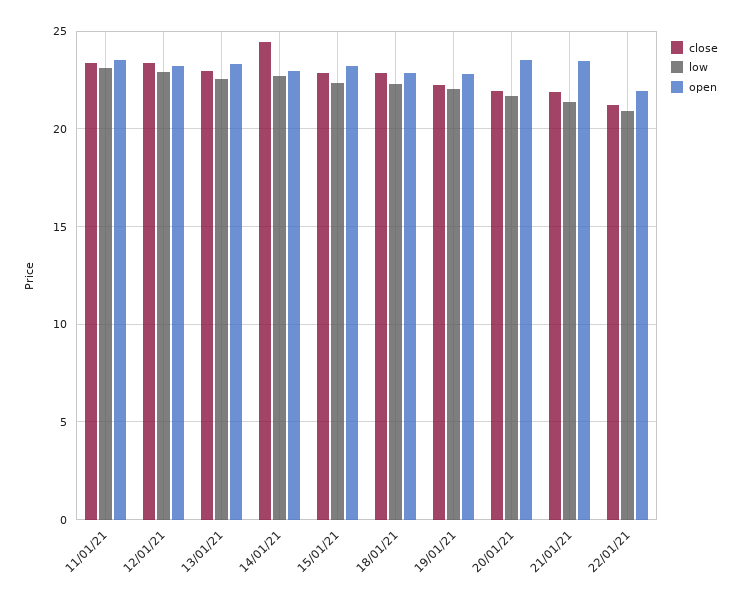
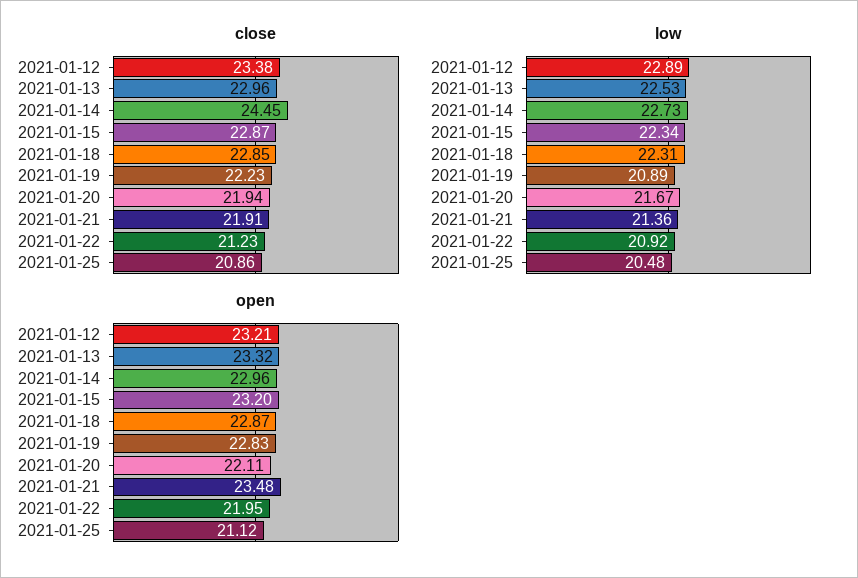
close, 11/01/21: 23.5 -> none
low, 11/01/21: 23 -> none
open, 11/01/21: 23.5 -> none
low, 19/01/21: 22 -> 20.89
open, 20/01/21: 23.5 -> 22.11
close, 2021-01-25: none -> 20.86
low, 2021-01-25: none -> 20.48
open, 2021-01-25: none -> 21.12

